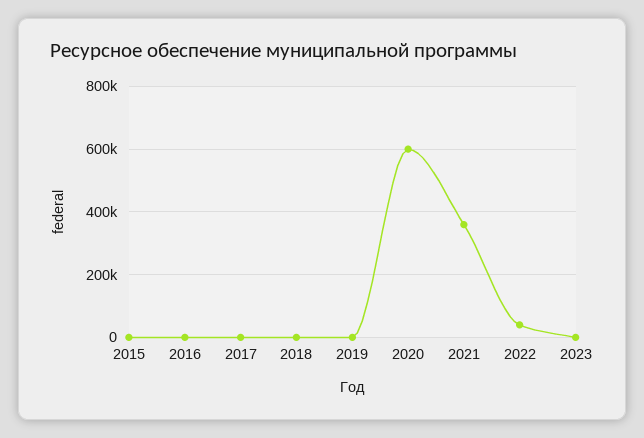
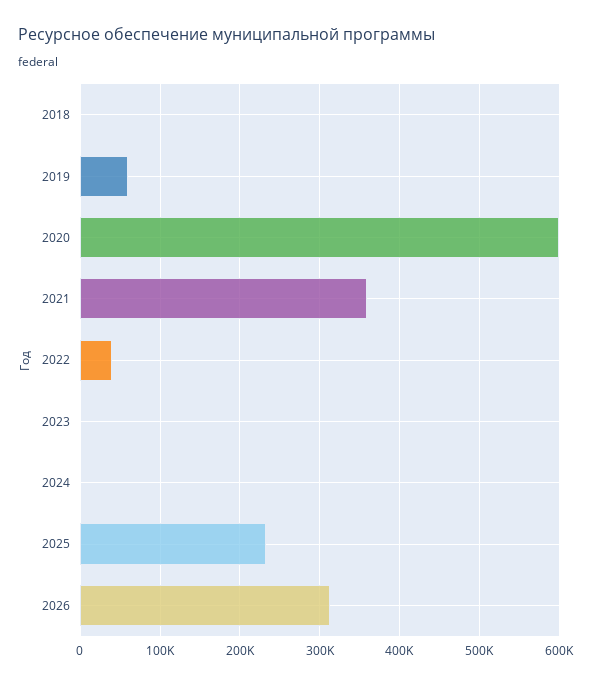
2015: 0 -> none
2016: 0 -> none
2017: 0 -> none
2019: 0 -> 60000
2024: none -> 0
2025: none -> 230000
2026: none -> 310000

